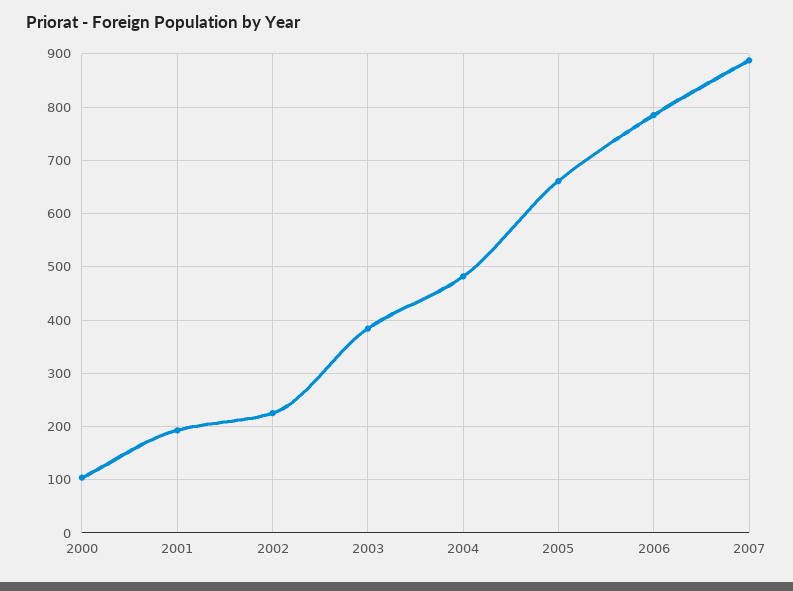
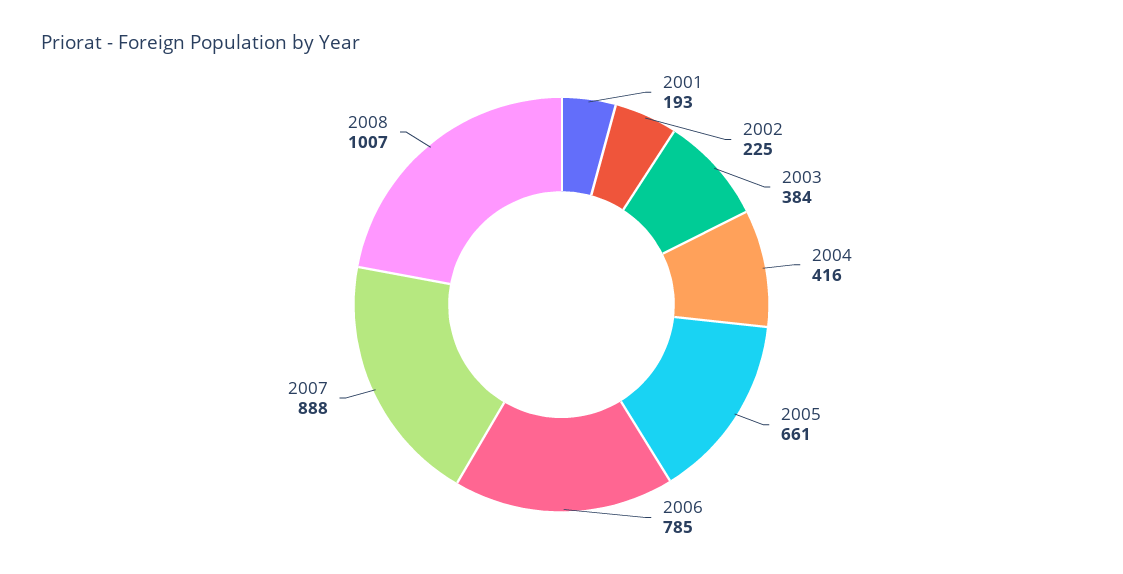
2000: 100 -> none
2004: 480 -> 416
2008: none -> 1007

